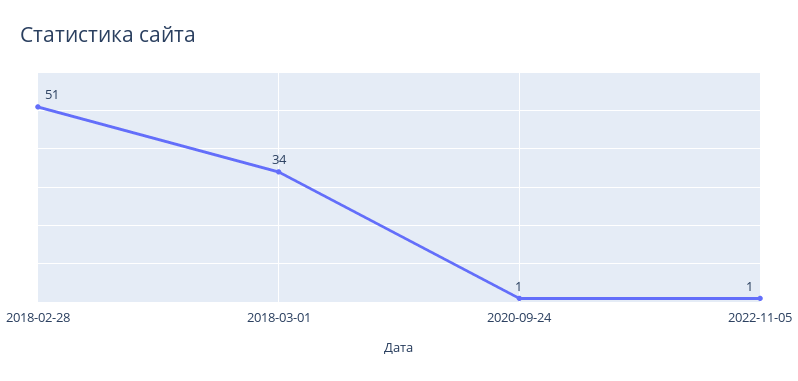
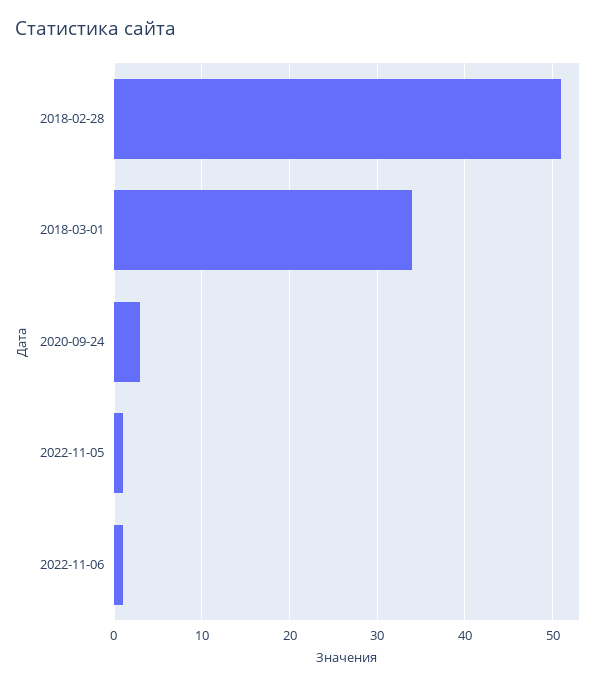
2020-09-24: 1 -> 3
2022-11-06: none -> 1

